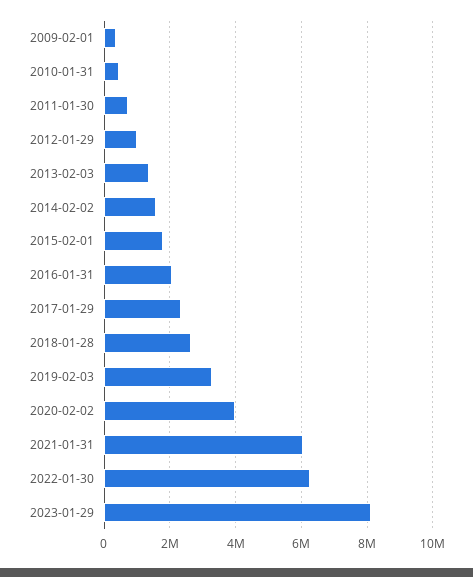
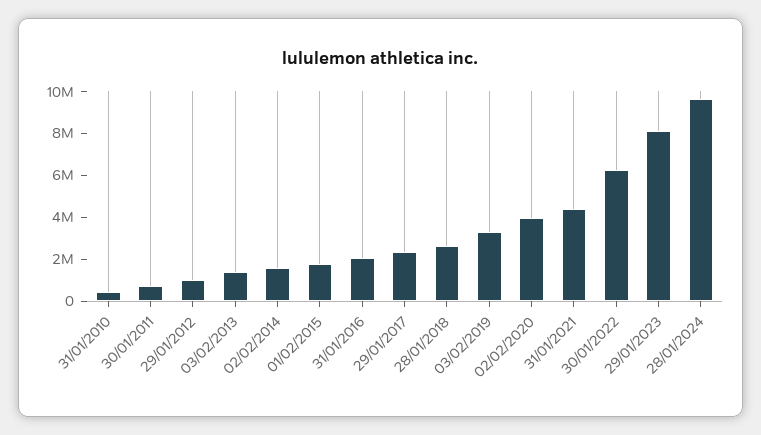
2009-02-01: 400000 -> none
2021-01-31: 6000000 -> 4500000
28/01/2024: none -> 9500000

